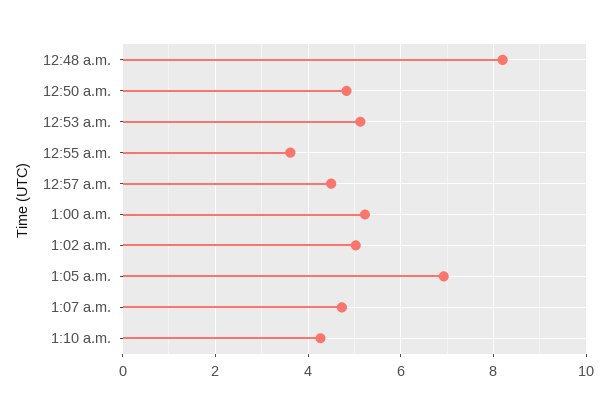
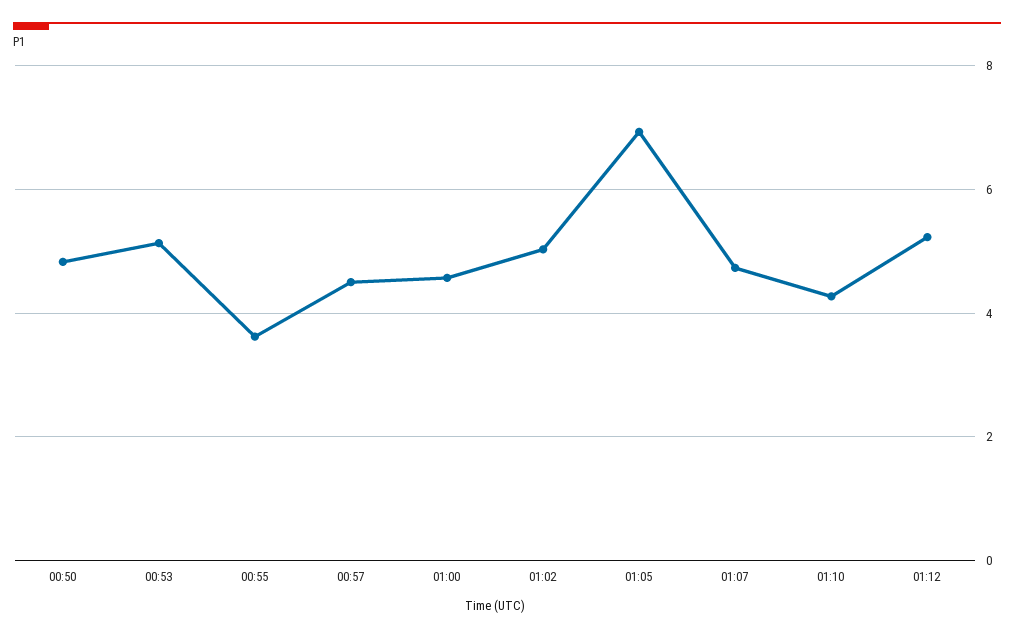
12:48 a.m.: 8.2 -> none
1:00 a.m.: 5.2 -> 4.6
01:12: none -> 5.2

